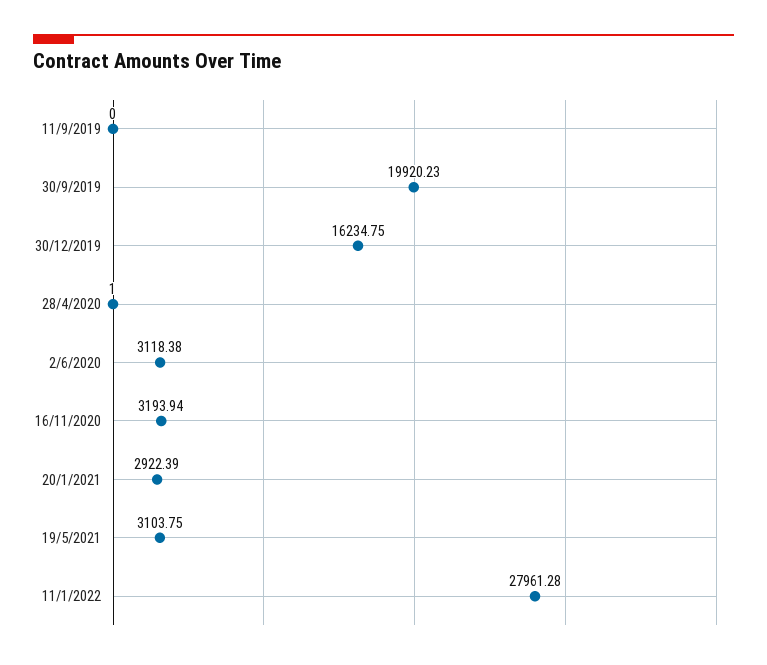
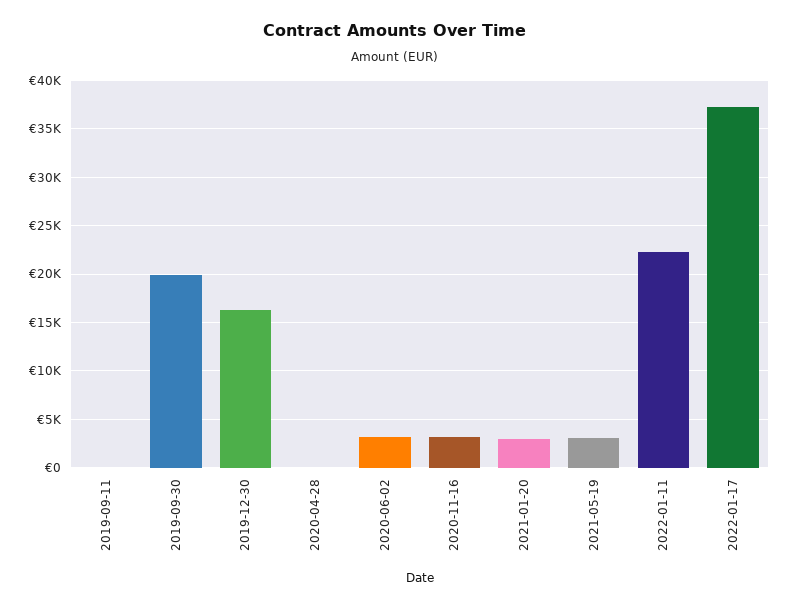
11/1/2022: 27961.28 -> 22000
2022-01-17: none -> 37000

